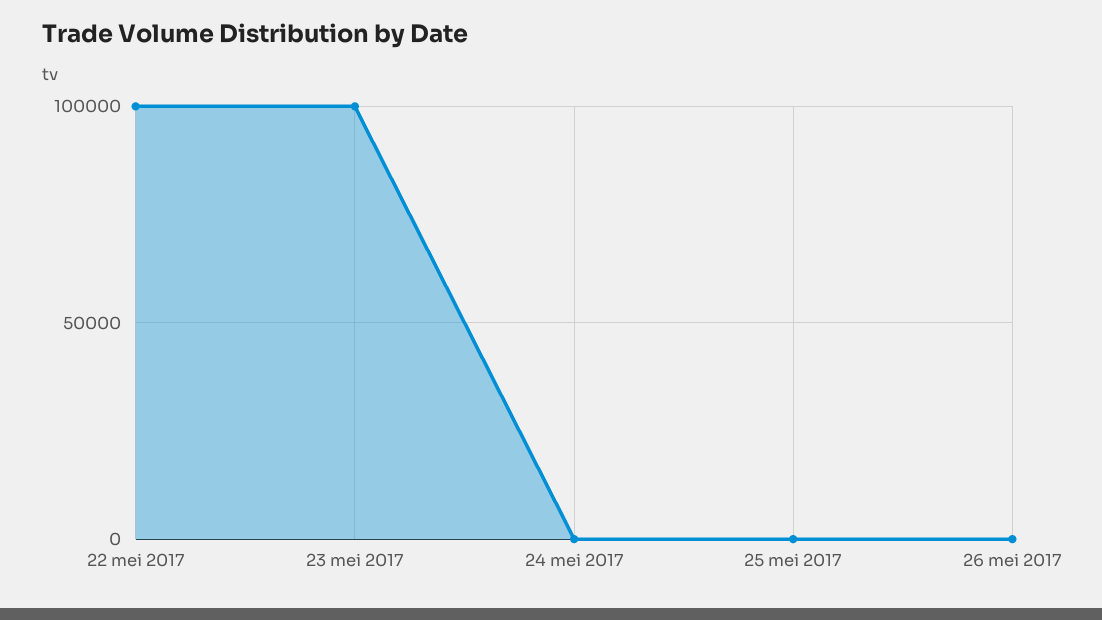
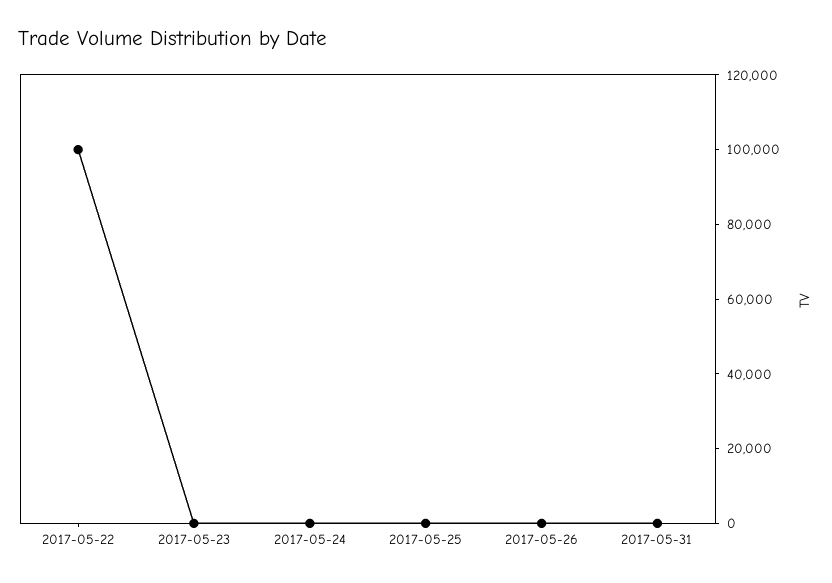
23 mei 2017: 100000 -> 0
2017-05-31: none -> 0

